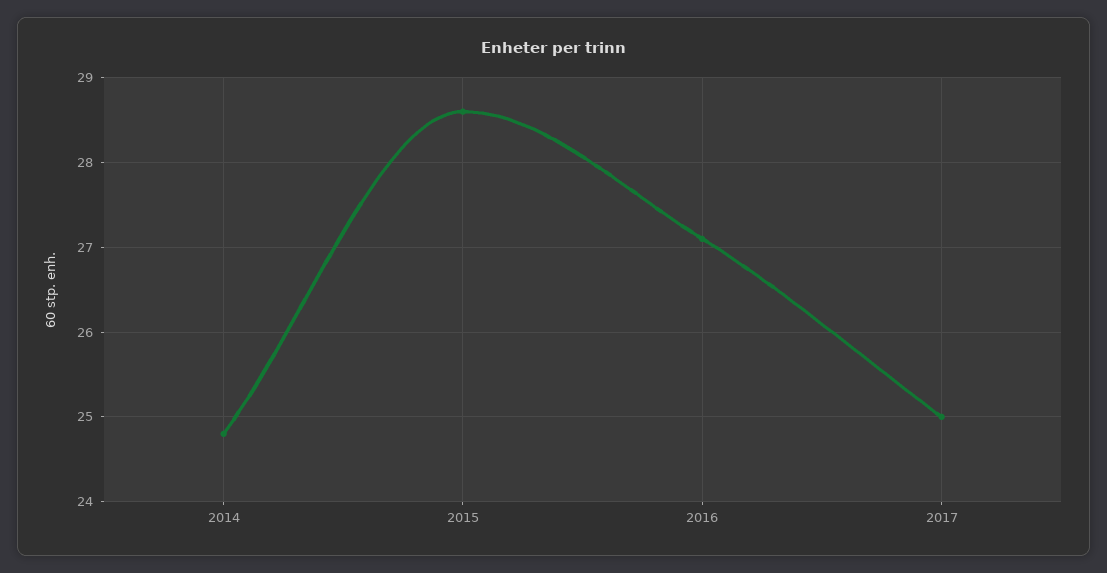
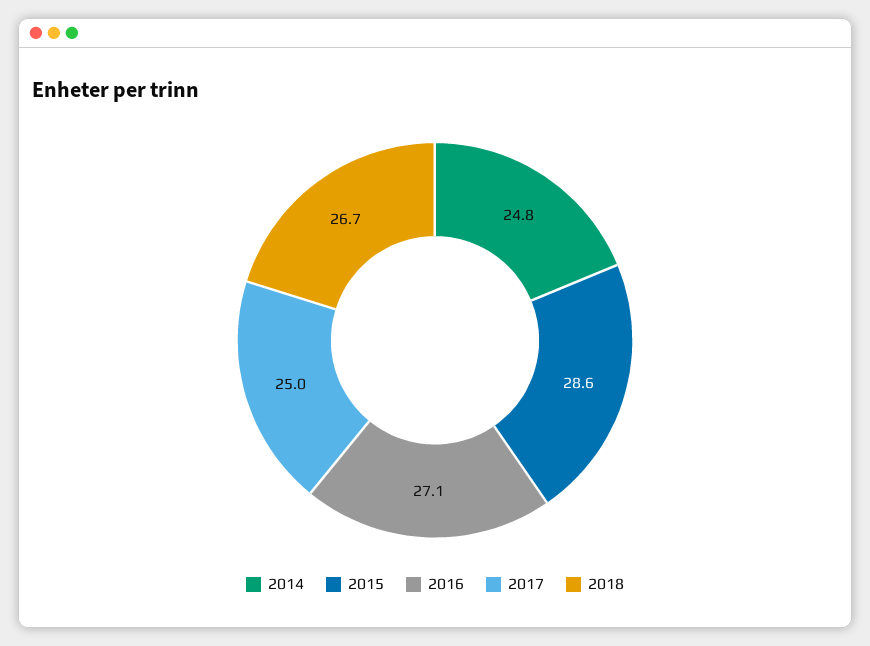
2018: none -> 26.7

